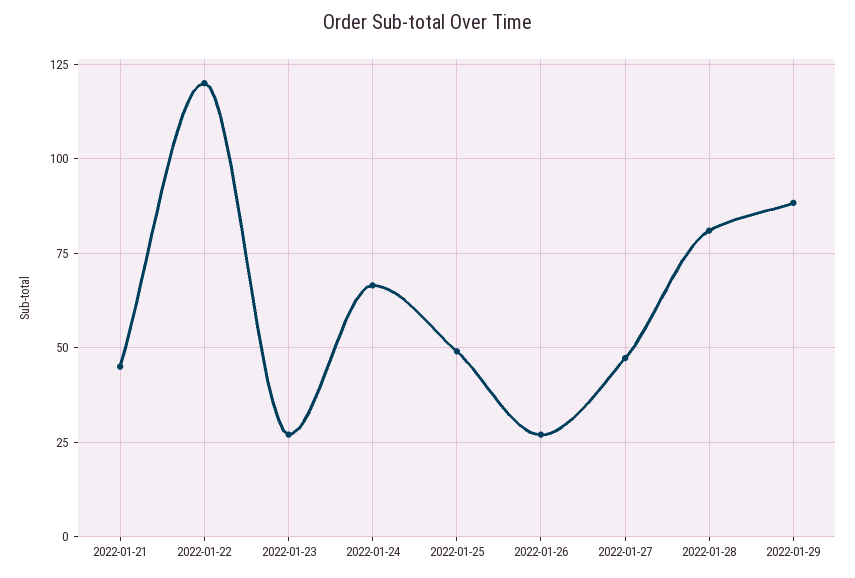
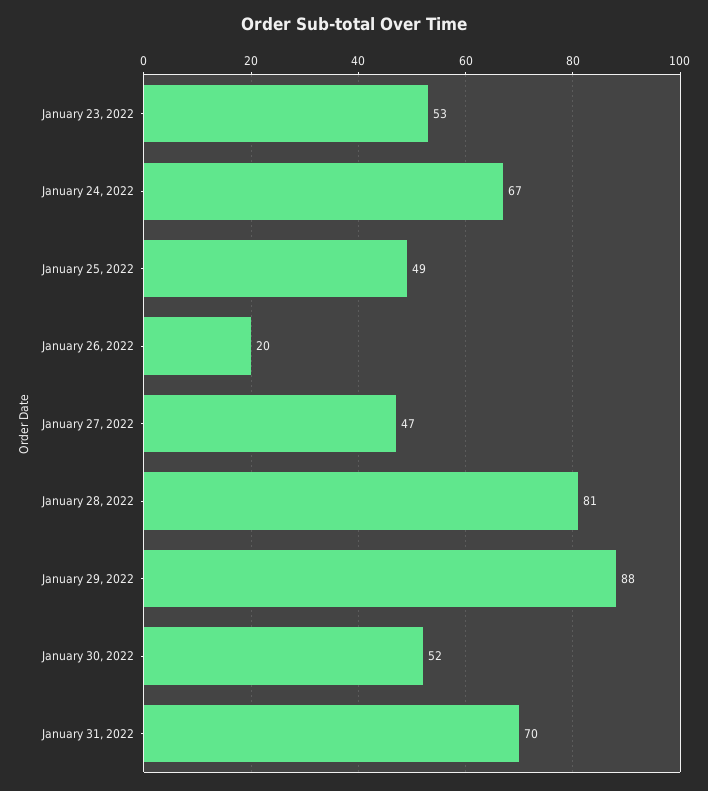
2022-01-21: 45 -> none
2022-01-22: 120 -> none
2022-01-23: 27.5 -> 53
2022-01-26: 27.5 -> 20
January 30, 2022: none -> 52
January 31, 2022: none -> 70

